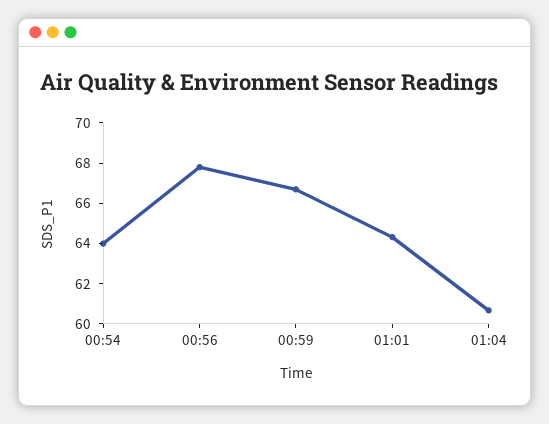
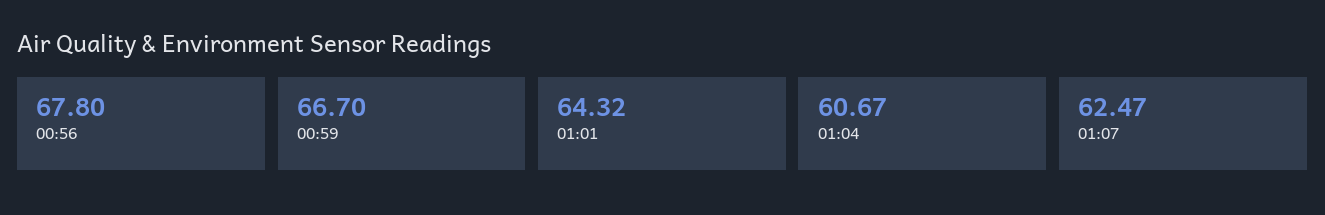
00:54: 64 -> none
01:07: none -> 62.47

